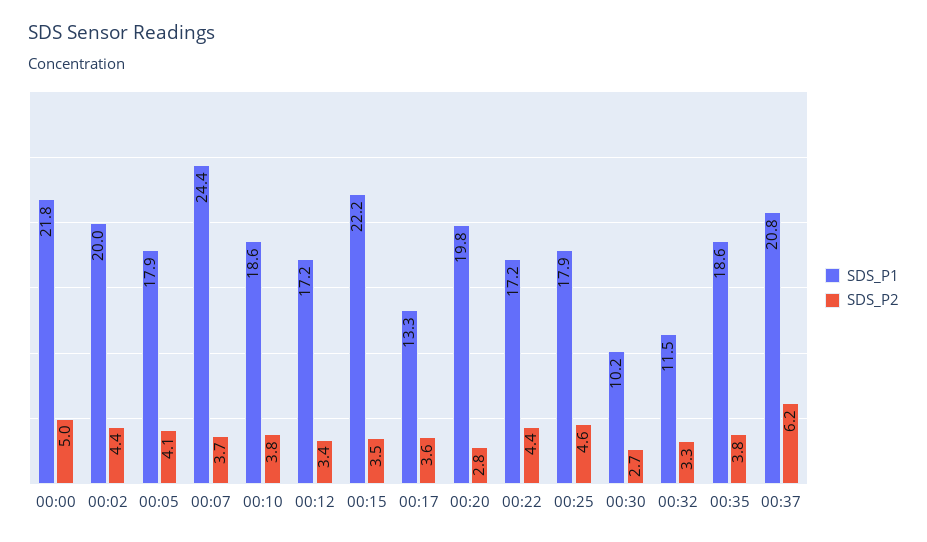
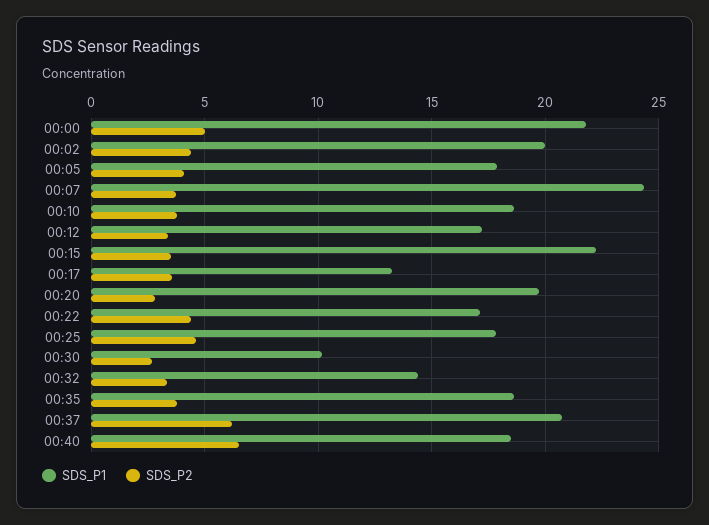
SDS_P1, 00:32: 11.5 -> 14.5
SDS_P1, 00:40: none -> 18.5
SDS_P2, 00:40: none -> 6.5

